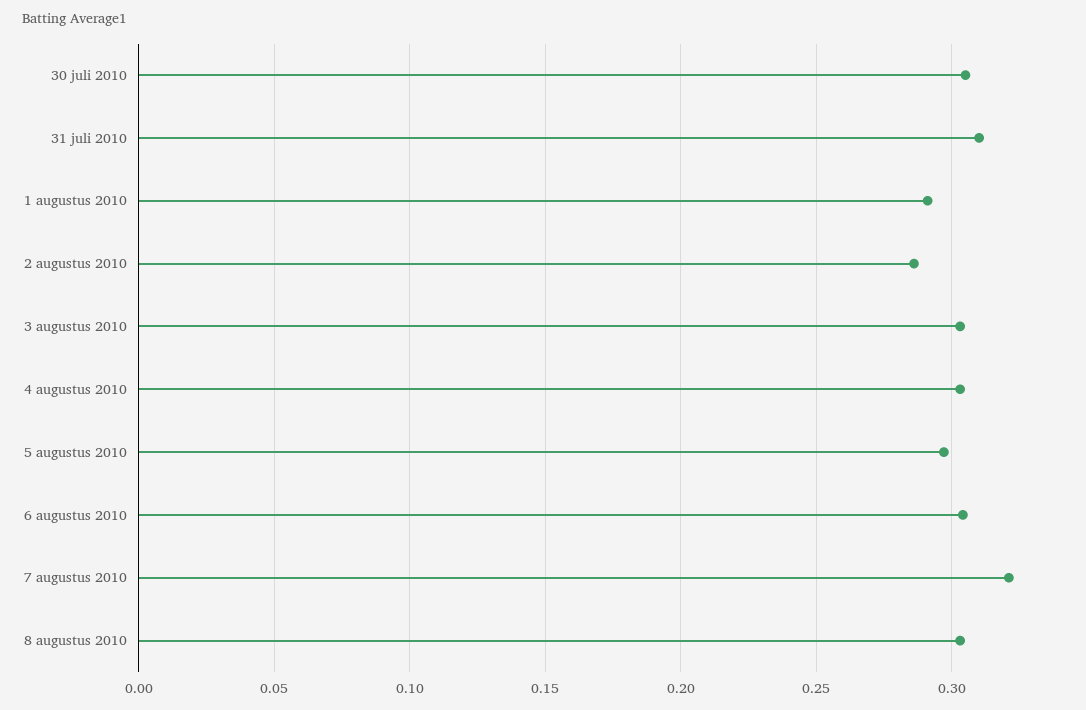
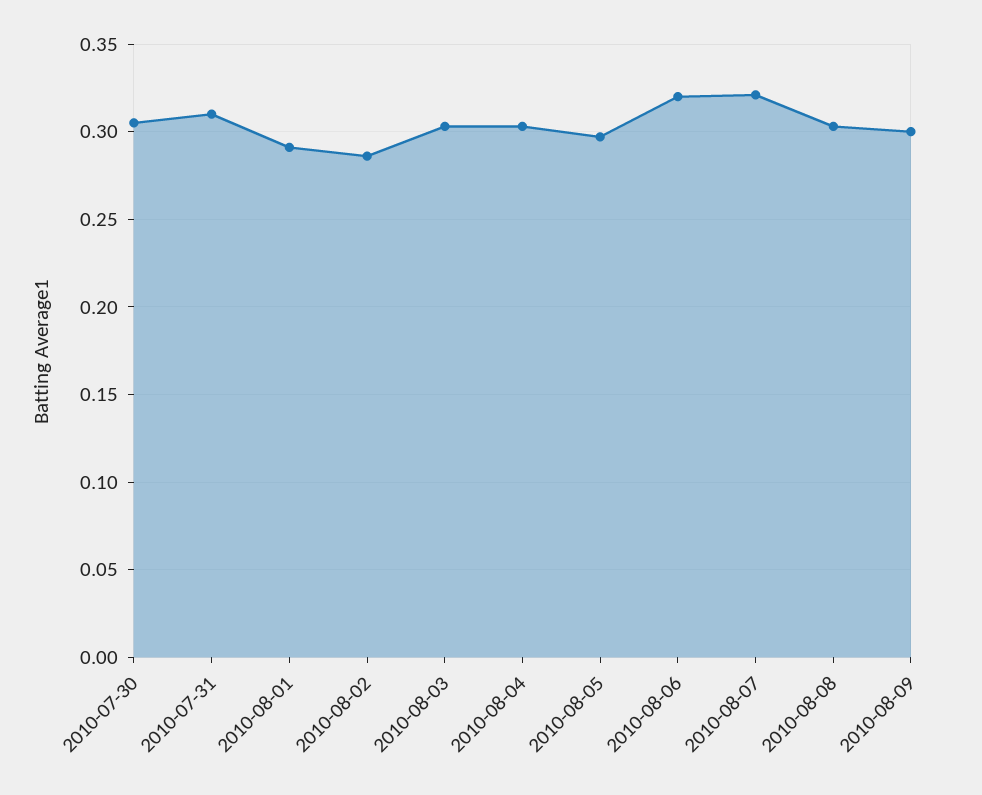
6 augustus 2010: 0.305 -> 0.32
2010-08-09: none -> 0.3

